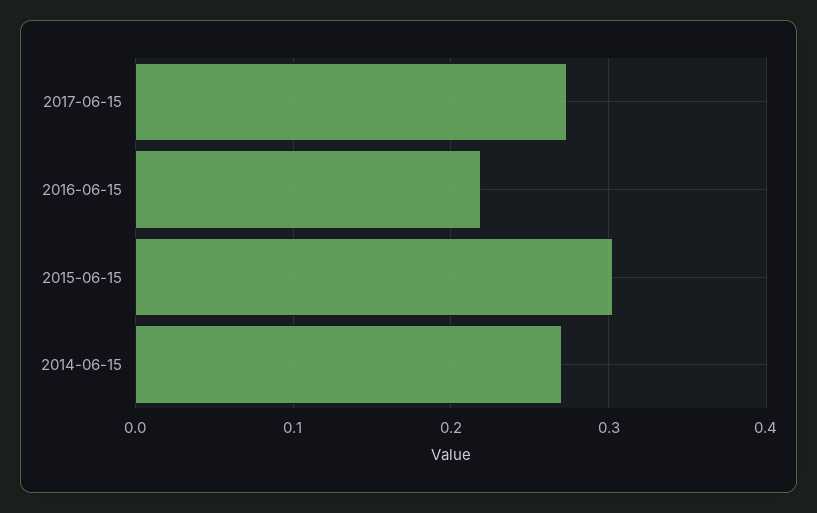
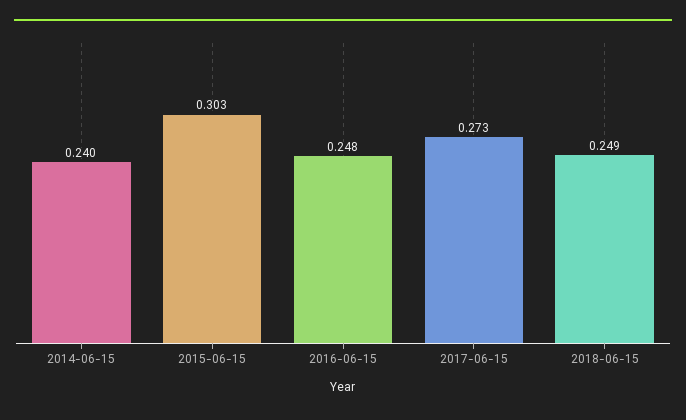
2016-06-15: 0.22 -> 0.248
2014-06-15: 0.27 -> 0.24
2018-06-15: none -> 0.249

